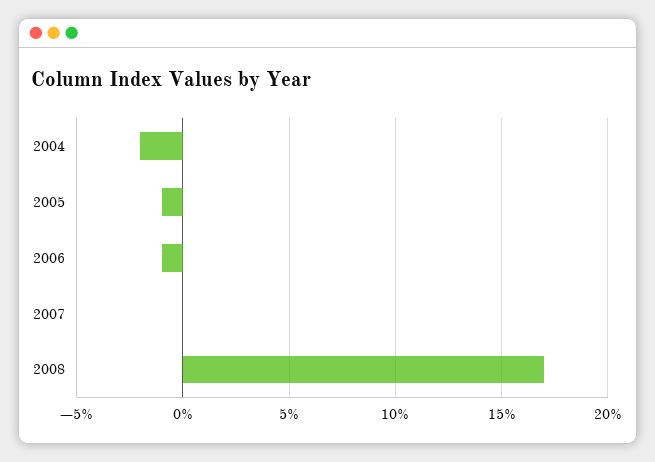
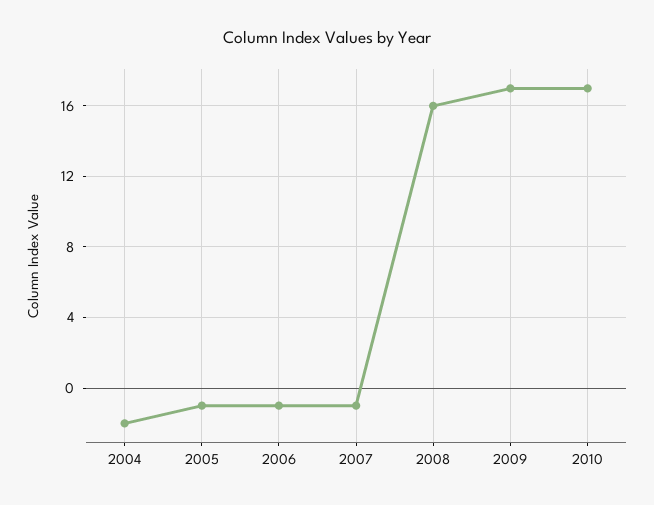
2007: 0 -> -1
2008: 17 -> 16
2009: none -> 17
2010: none -> 17

